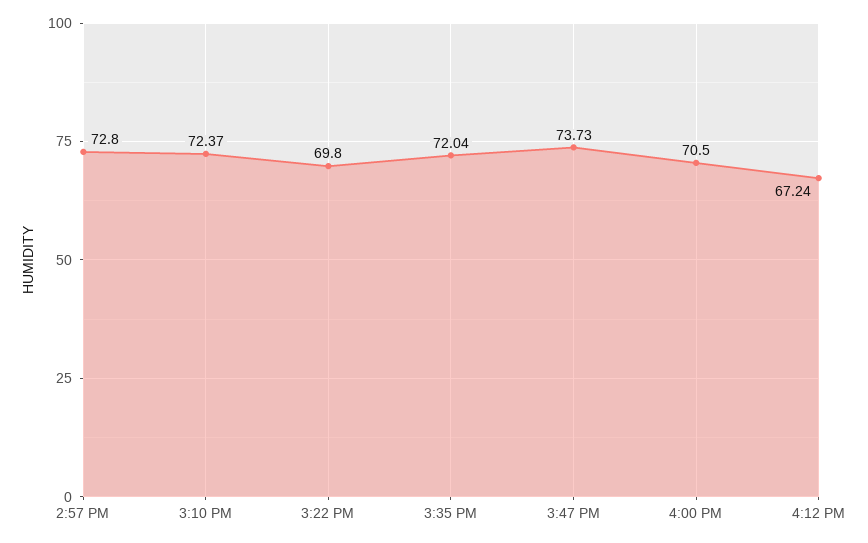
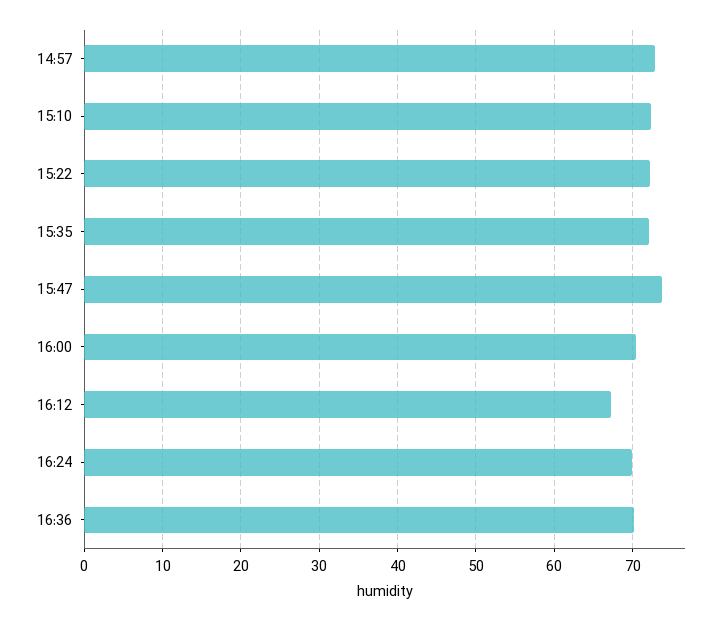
3:22 PM: 69.8 -> 72
16:24: none -> 70
16:36: none -> 70

